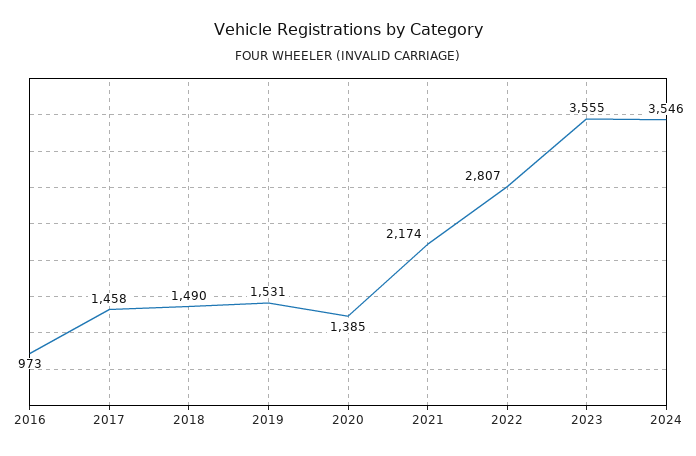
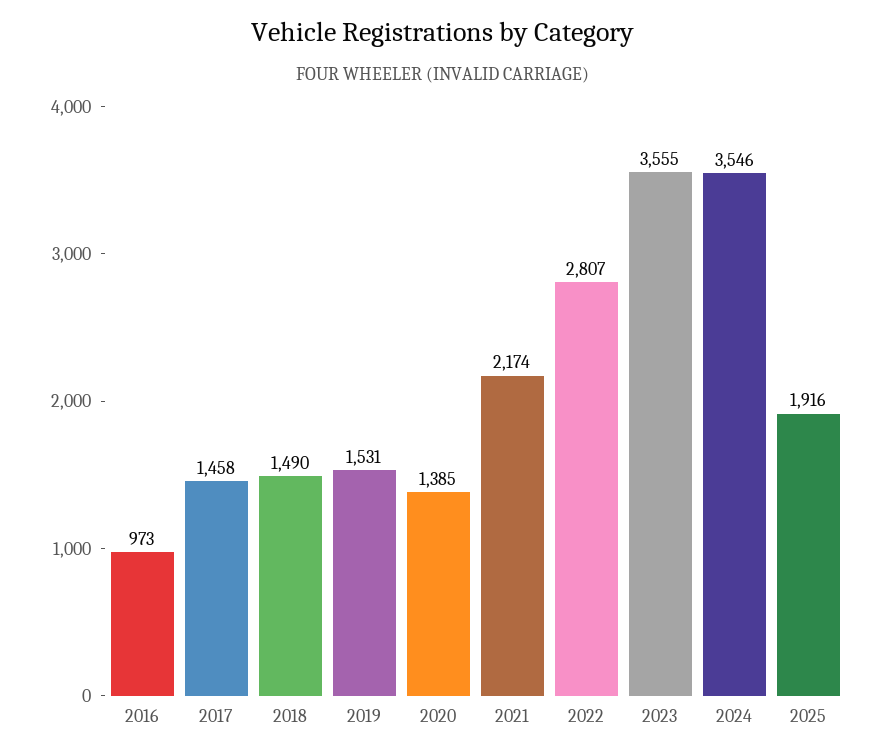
2025: none -> 1916

